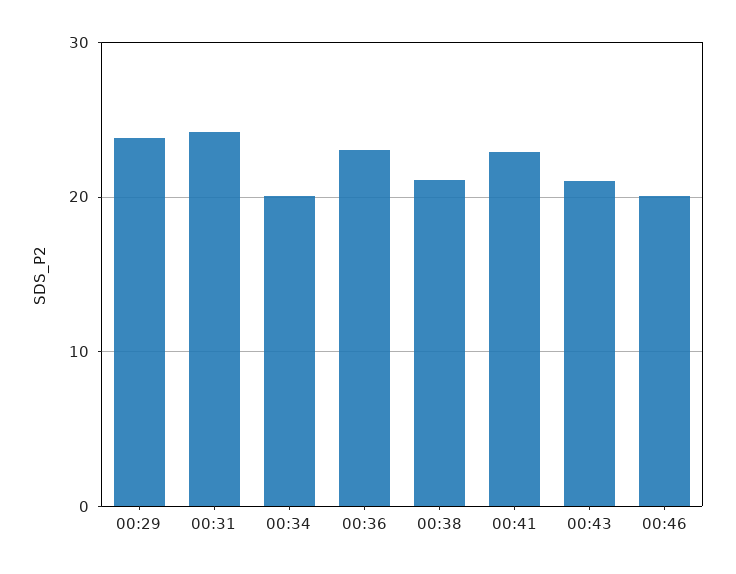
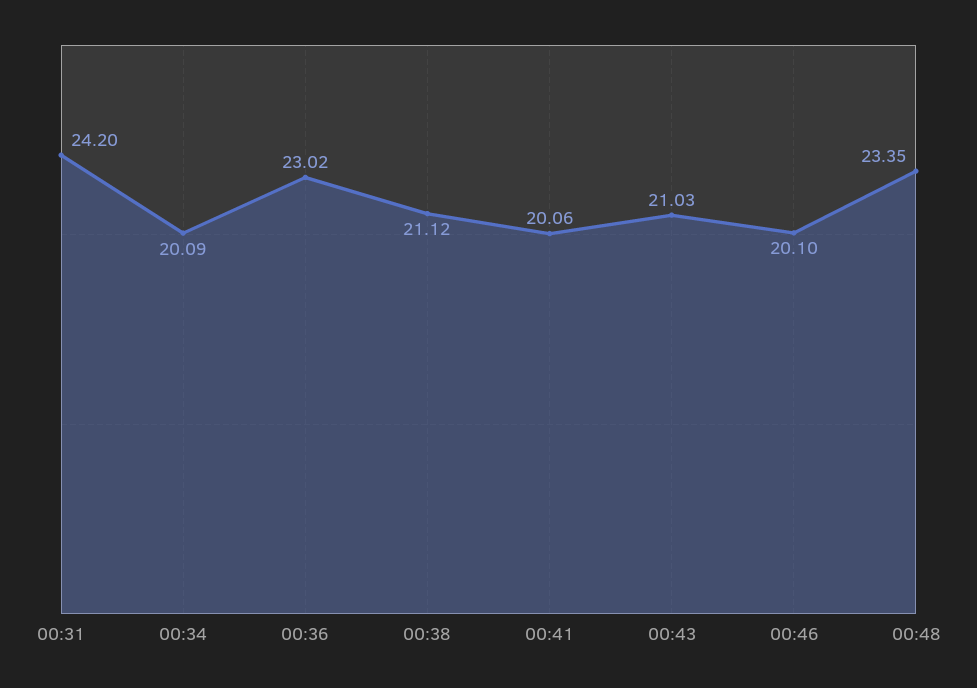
00:29: 24 -> none
00:41: 23 -> 20.06
00:48: none -> 23.35

